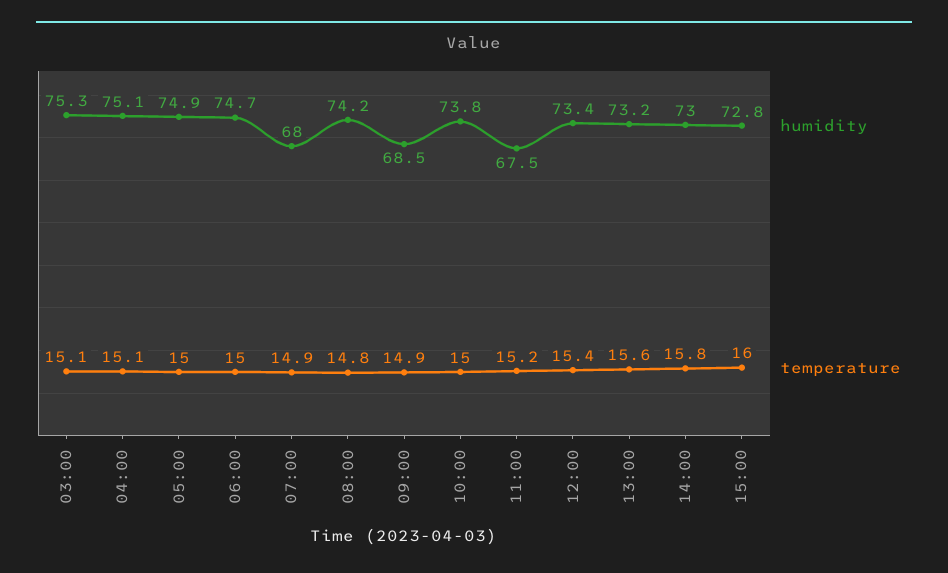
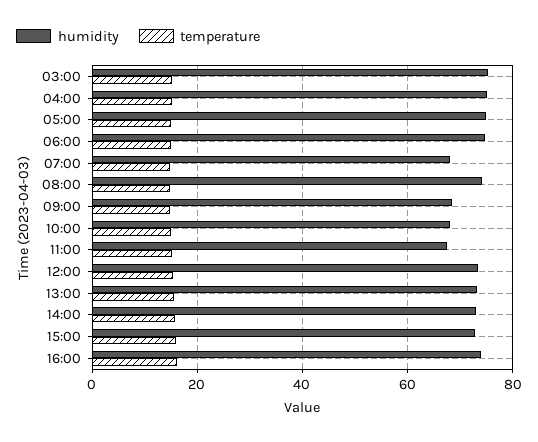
humidity, 10:00: 73.8 -> 68
humidity, 16:00: none -> 74
temperature, 16:00: none -> 16

